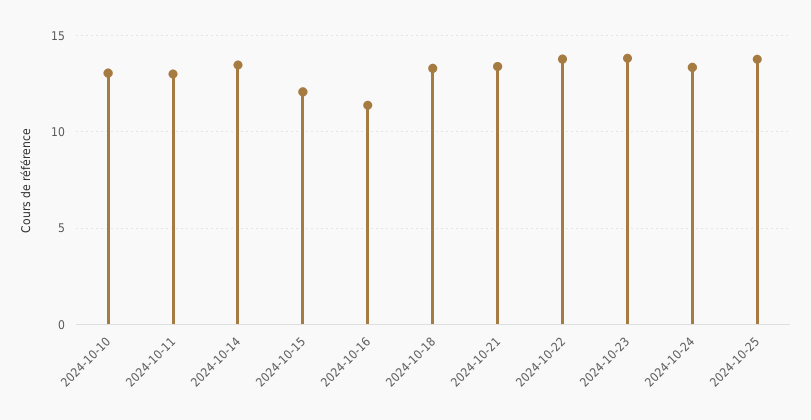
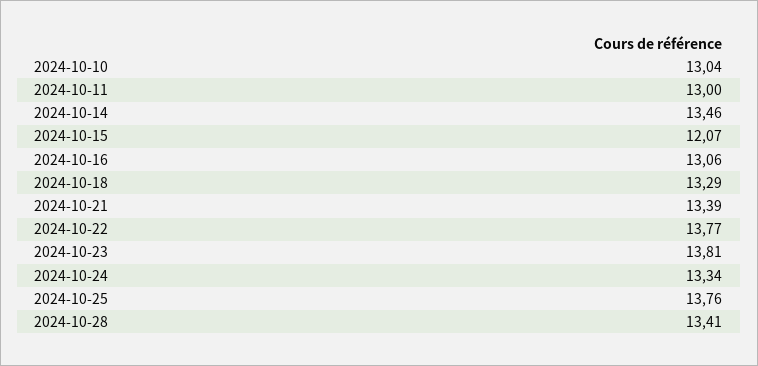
2024-10-16: 11.5 -> 13.06
2024-10-28: none -> 13.41

